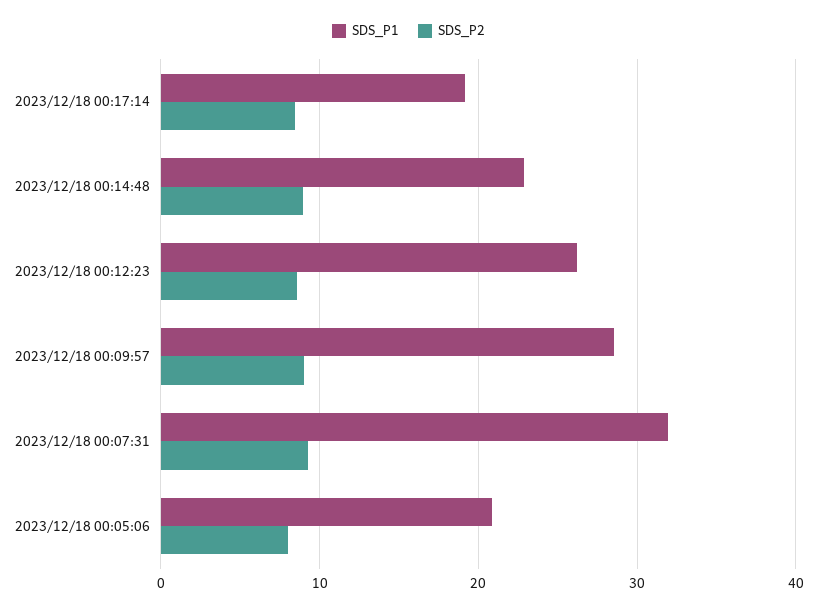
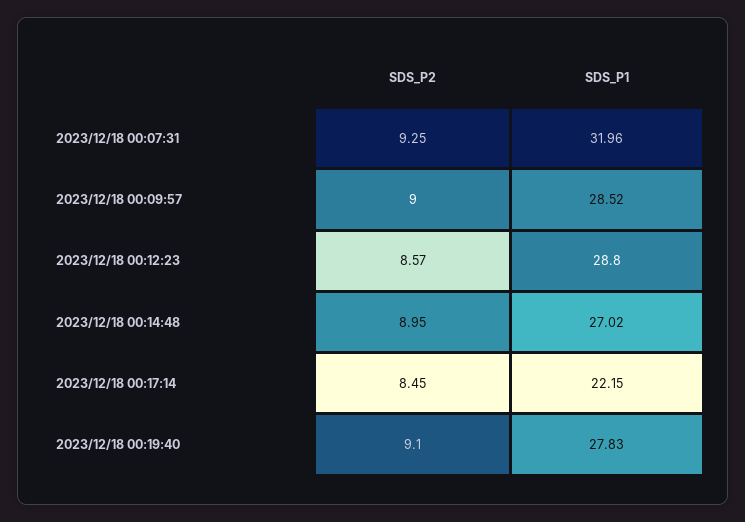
SDS_P1, 2023/12/18 00:17:14: 19 -> 22.15
SDS_P1, 2023/12/18 00:14:48: 23 -> 27.02
SDS_P1, 2023/12/18 00:12:23: 26 -> 28.8
SDS_P1, 2023/12/18 00:05:06: 21 -> none
SDS_P2, 2023/12/18 00:05:06: 8 -> none
SDS_P2, 2023/12/18 00:19:40: none -> 9.1
SDS_P1, 2023/12/18 00:19:40: none -> 27.83

